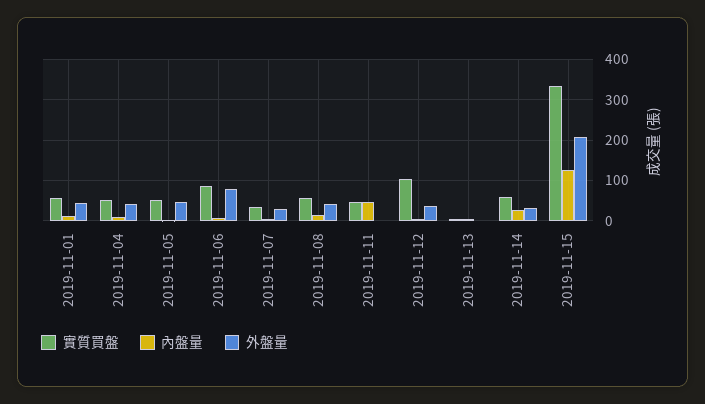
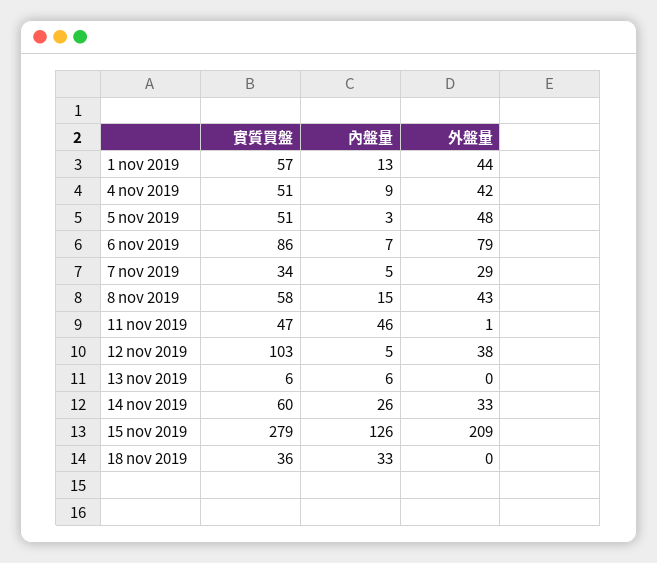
實質買盤, 2019-11-15: 340 -> 279
實質買盤, 18 nov 2019: none -> 36
內盤量, 18 nov 2019: none -> 33
外盤量, 18 nov 2019: none -> 0

